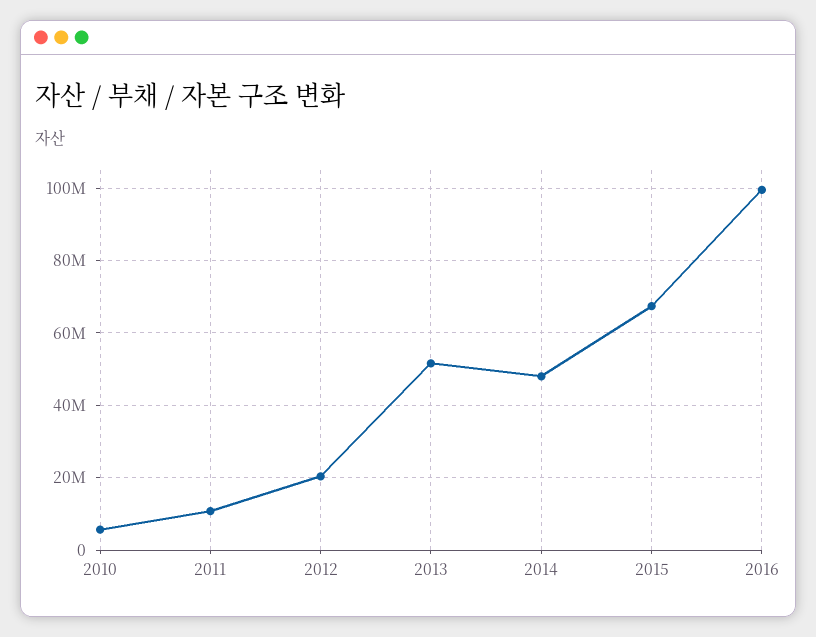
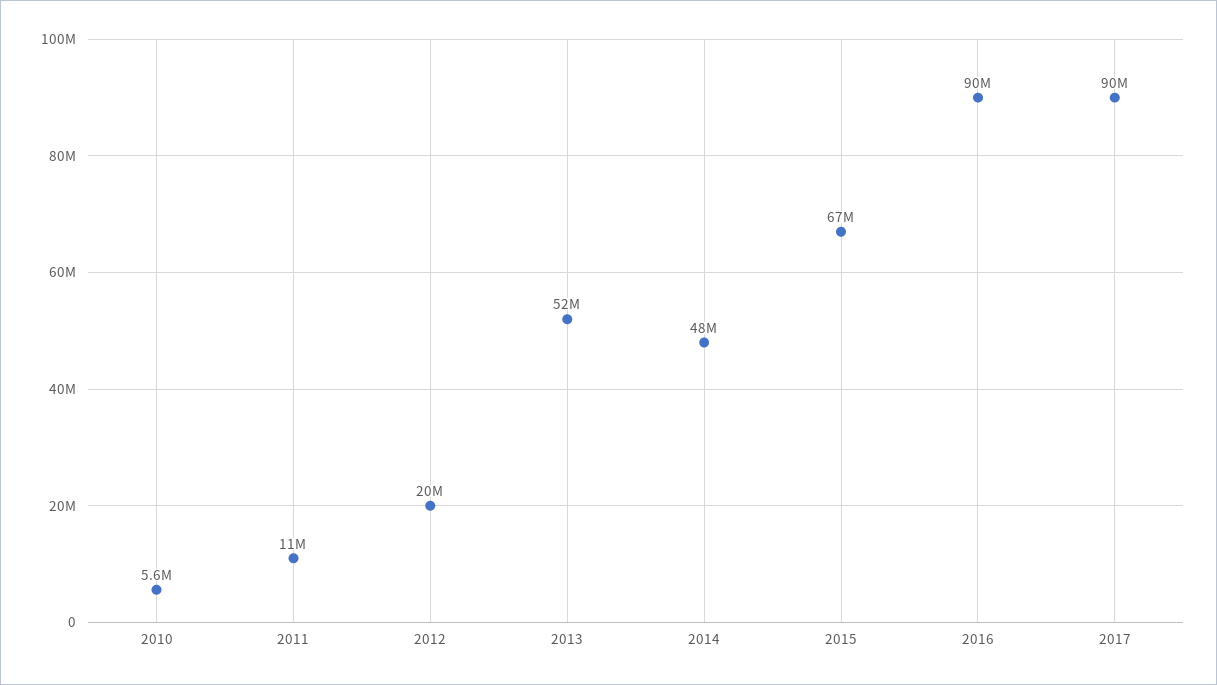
2016: 100000000 -> 90000000
2017: none -> 90000000

